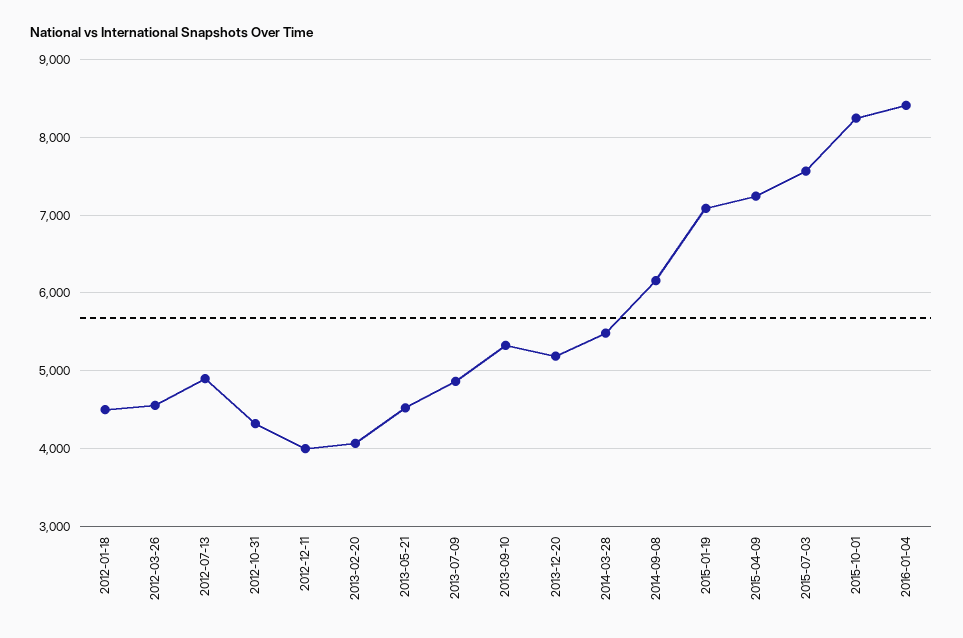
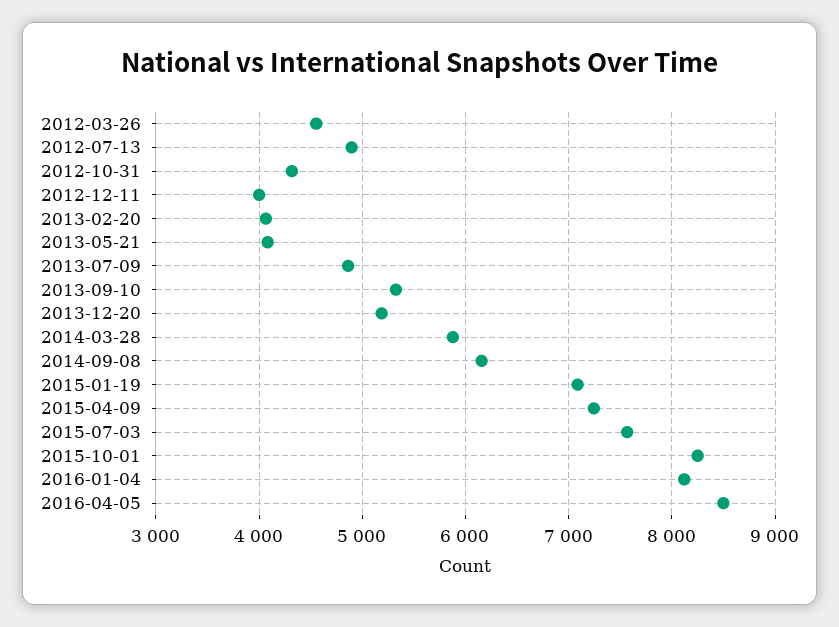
2012-01-18: 4500 -> none
2013-05-21: 4500 -> 4100
2014-03-28: 5500 -> 5900
2016-01-04: 8400 -> 8100
2016-04-05: none -> 8500

